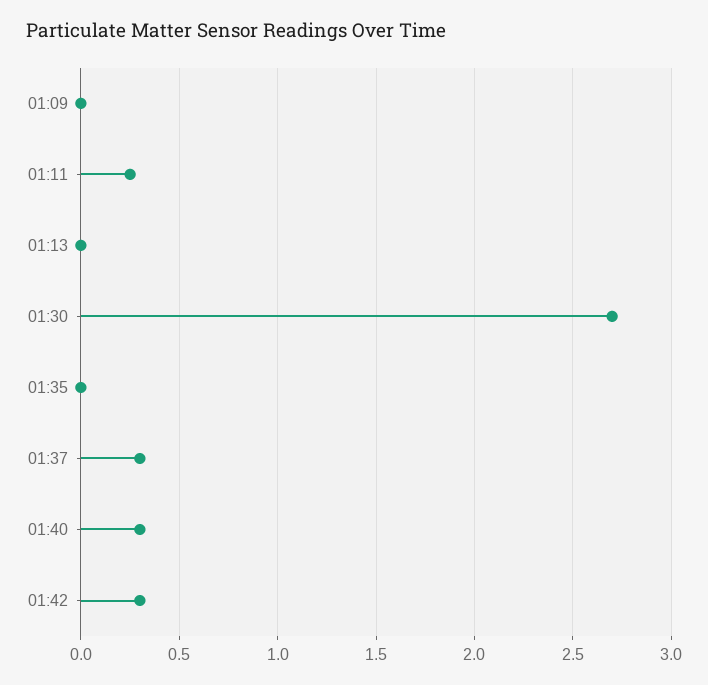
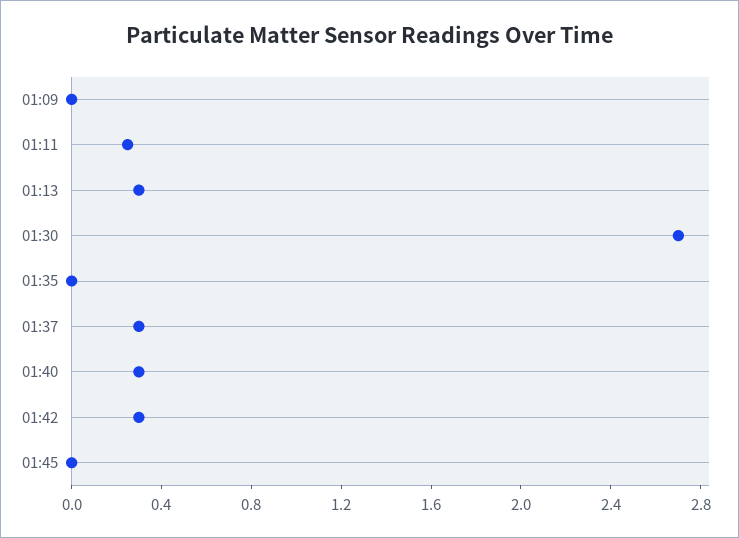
01:13: 0 -> 0.3
01:45: none -> 0

